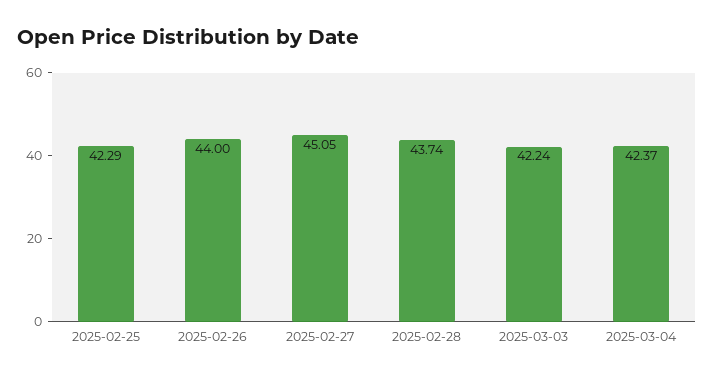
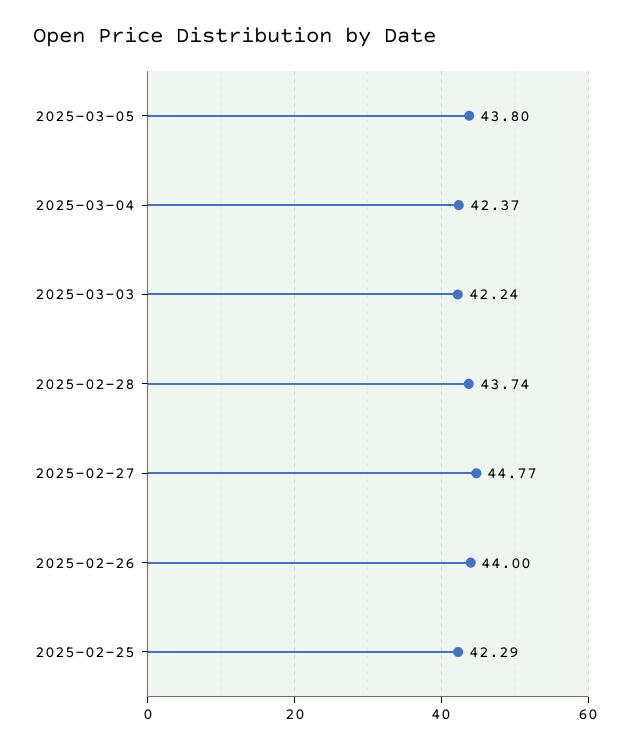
2025-02-27: 45.05 -> 44.77
2025-03-05: none -> 43.8

